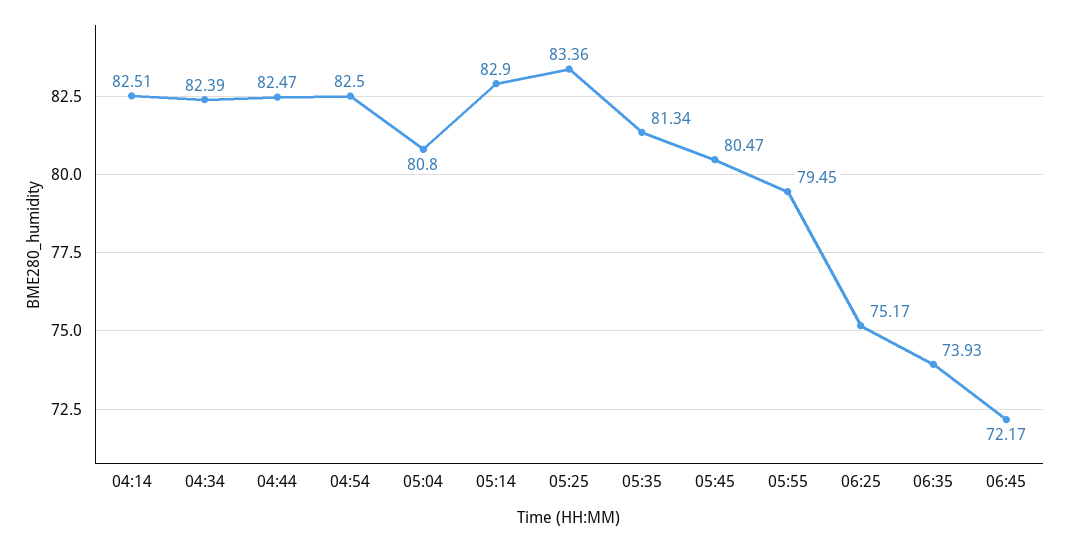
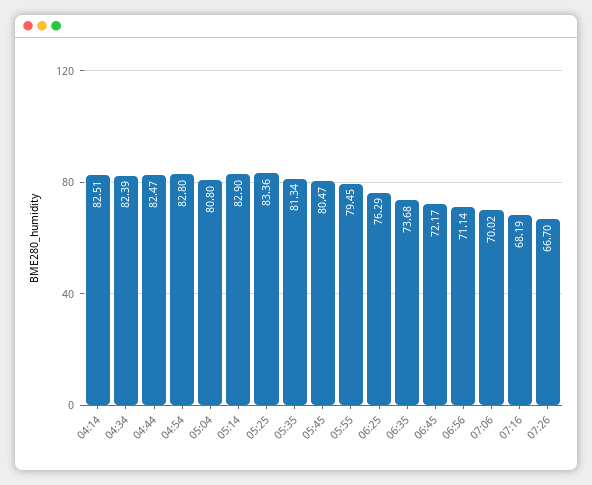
04:54: 82.5 -> 82.8
06:25: 75.17 -> 76.29
06:35: 73.93 -> 73.68
06:56: none -> 71.14
07:06: none -> 70.02
07:16: none -> 68.19
07:26: none -> 66.7

